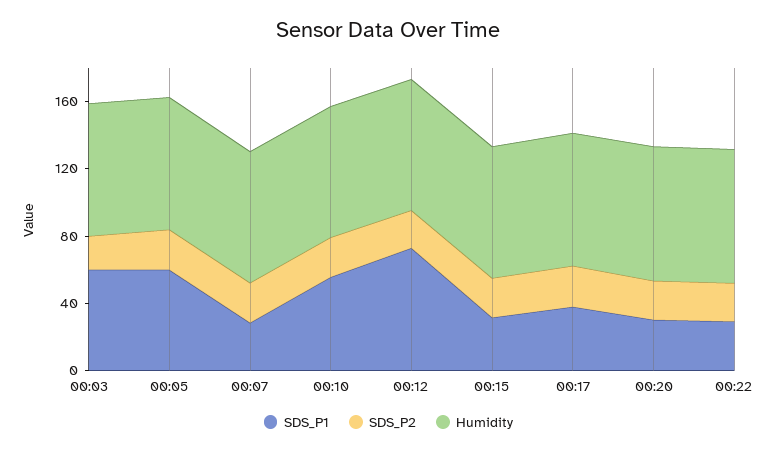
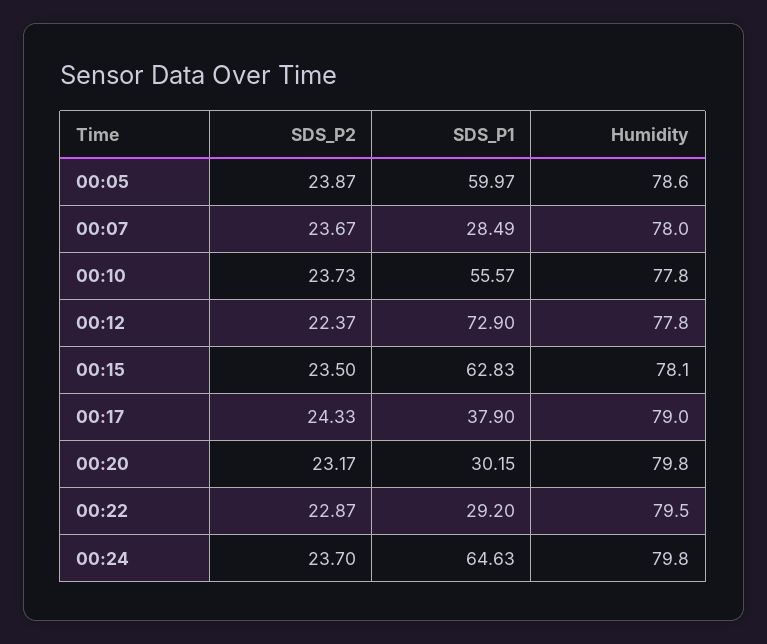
SDS_P1, 00:03: 60 -> none
SDS_P2, 00:03: 20 -> none
Humidity, 00:03: 80 -> none
SDS_P1, 00:15: 30 -> 62.83
SDS_P2, 00:24: none -> 23.7
SDS_P1, 00:24: none -> 64.63
Humidity, 00:24: none -> 79.8

